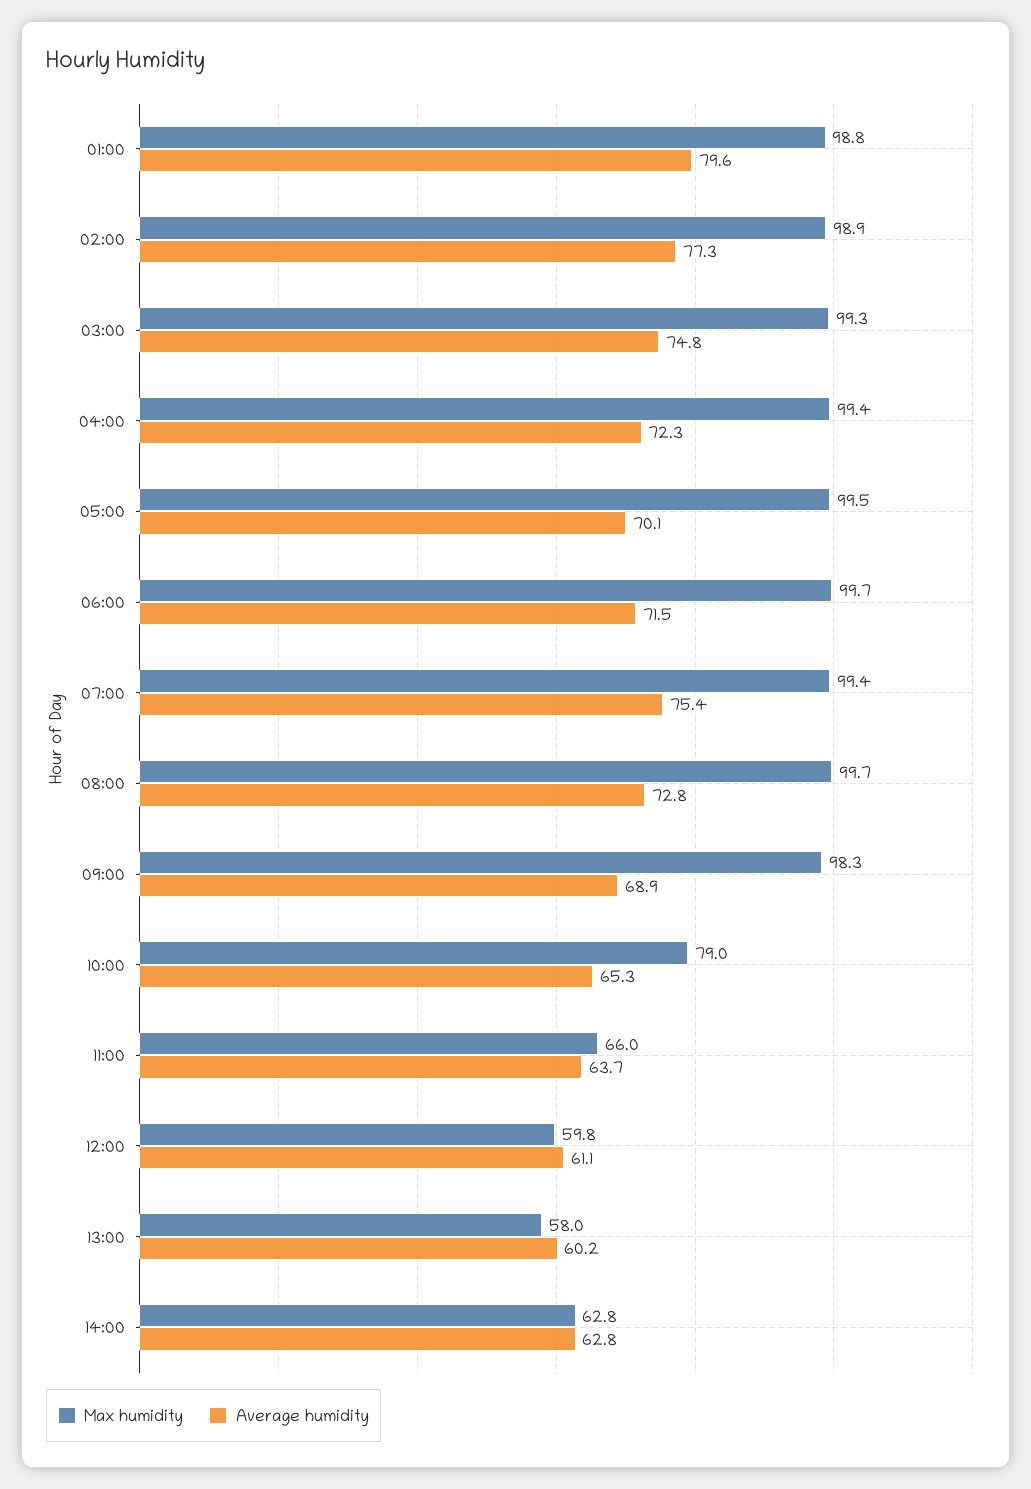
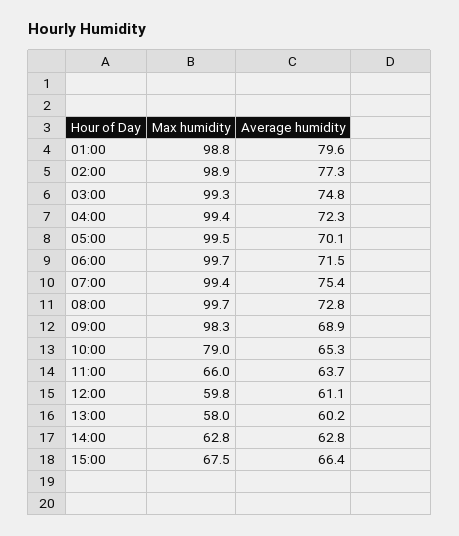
Max humidity, 15:00: none -> 67.5
Average humidity, 15:00: none -> 66.4

